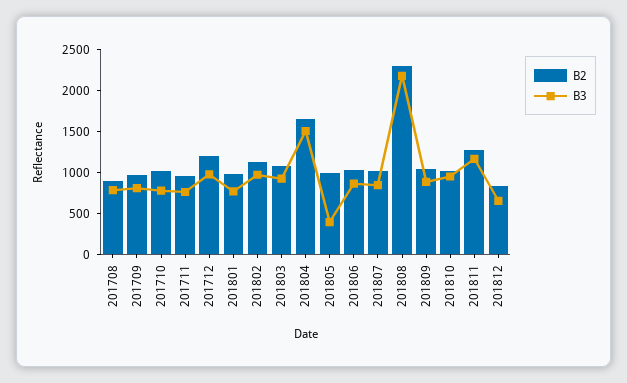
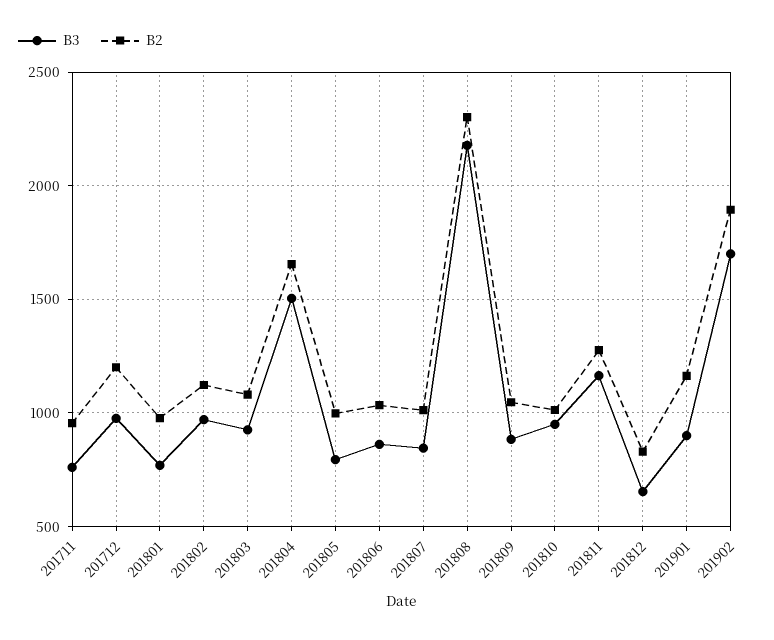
B2, 201708: 900 -> none
B3, 201708: 800 -> none
B2, 201709: 1000 -> none
B3, 201709: 800 -> none
B2, 201710: 1000 -> none
B3, 201710: 800 -> none
B3, 201805: 400 -> 800
B3, 201901: none -> 900
B2, 201901: none -> 1150
B3, 201902: none -> 1700
B2, 201902: none -> 1900

